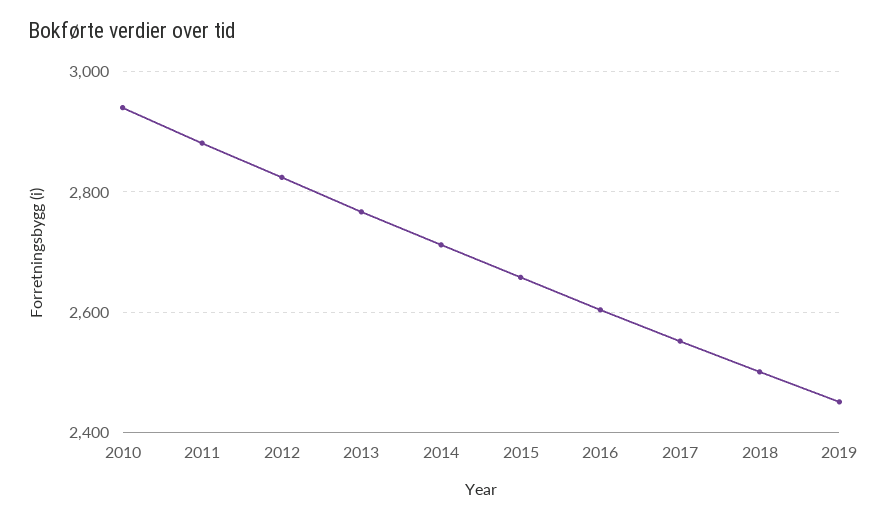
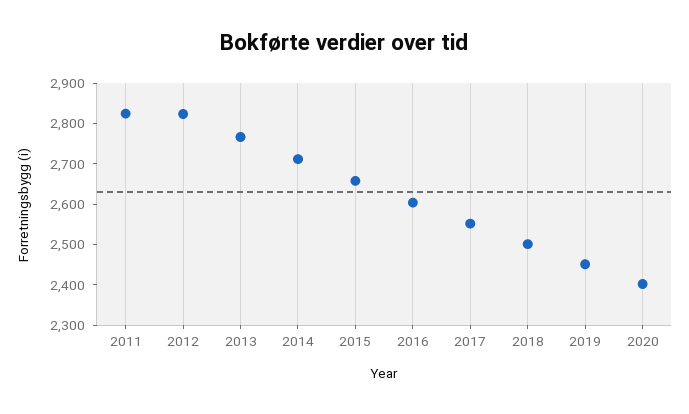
2010: 2940 -> none
2011: 2880 -> 2820
2020: none -> 2400

